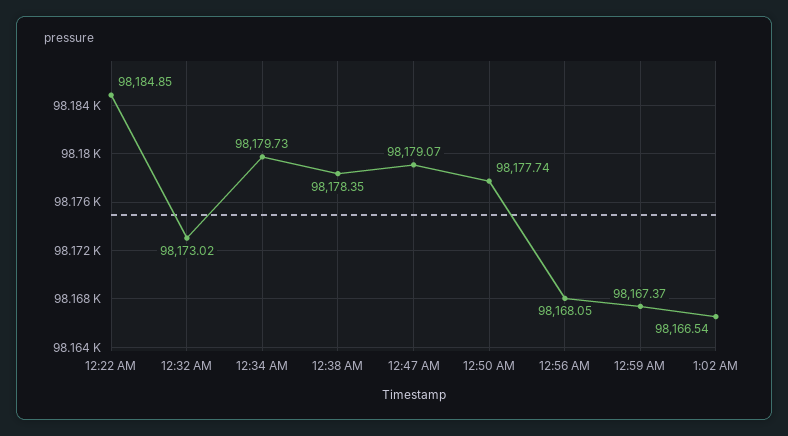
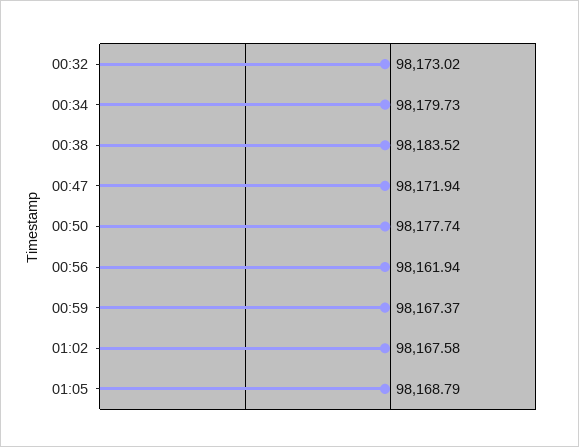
12:22 AM: 98184.85 -> none
12:38 AM: 98178.35 -> 98183.52
12:47 AM: 98179.07 -> 98171.94
12:56 AM: 98168.05 -> 98161.94
1:02 AM: 98166.54 -> 98167.58
01:05: none -> 98168.79

